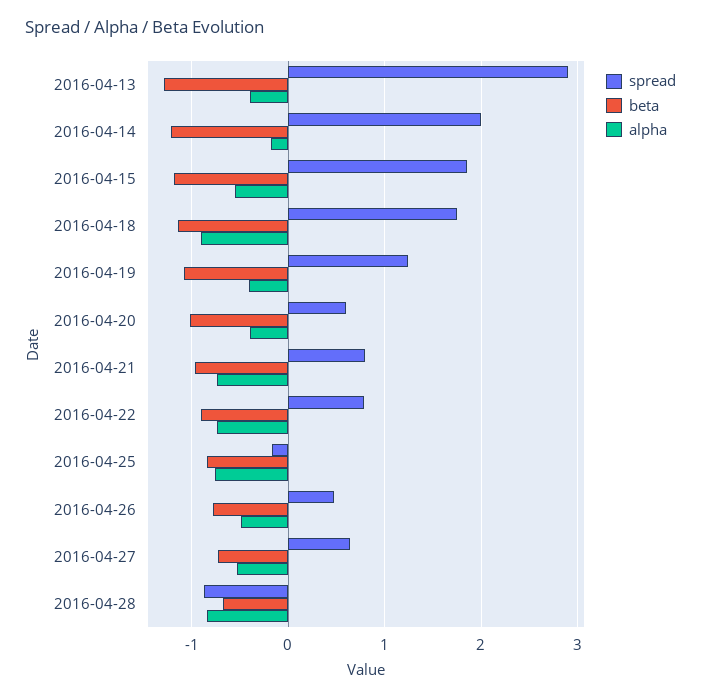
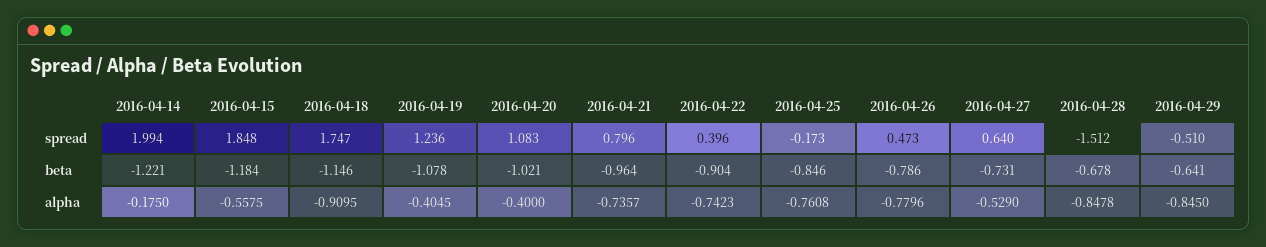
spread, 2016-04-13: 2.9 -> none
beta, 2016-04-13: -1.3 -> none
alpha, 2016-04-13: -0.4 -> none
spread, 2016-04-20: 0.6 -> 1.083
spread, 2016-04-22: 0.8 -> 0.396
alpha, 2016-04-26: -0.5 -> -0.7796
spread, 2016-04-28: -0.9 -> -1.512
spread, 2016-04-29: none -> -0.51
beta, 2016-04-29: none -> -0.641
alpha, 2016-04-29: none -> -0.845

